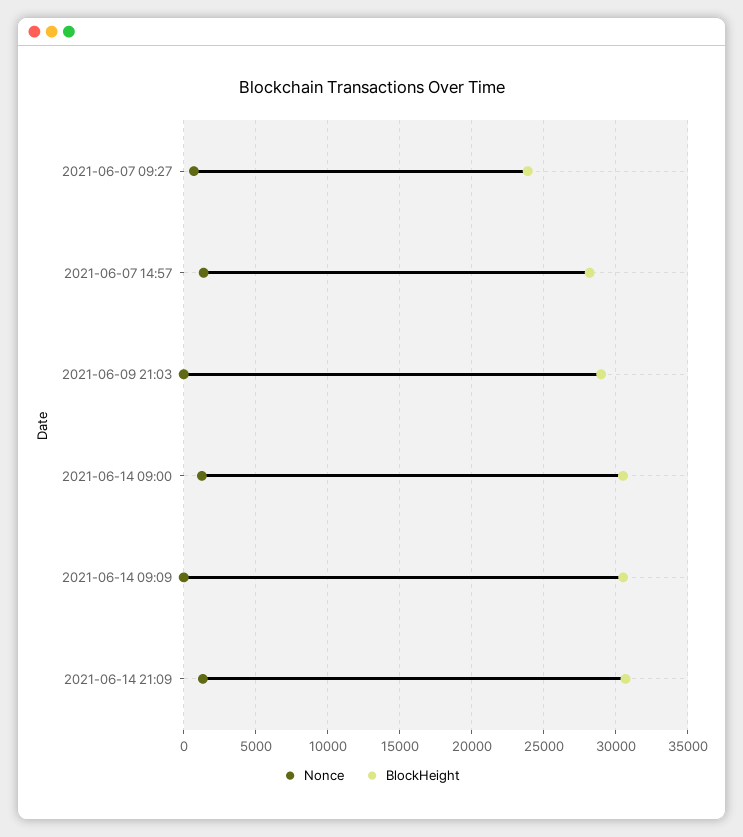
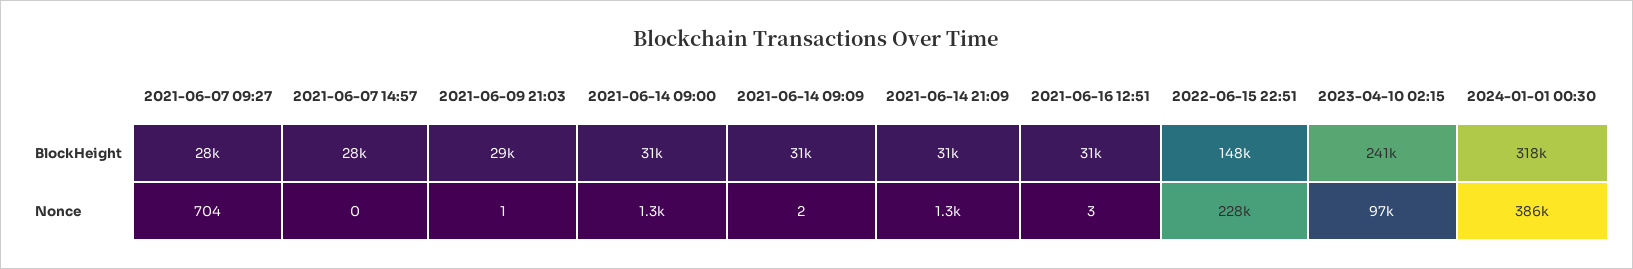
BlockHeight, 2021-06-07 09:27: 24000 -> 28000
Nonce, 2021-06-07 14:57: 1500 -> 0
BlockHeight, 2021-06-16 12:51: none -> 31000
BlockHeight, 2022-06-15 22:51: none -> 148000
BlockHeight, 2023-04-10 02:15: none -> 241000
BlockHeight, 2024-01-01 00:30: none -> 318000
Nonce, 2021-06-16 12:51: none -> 3
Nonce, 2022-06-15 22:51: none -> 228000
Nonce, 2023-04-10 02:15: none -> 97000
Nonce, 2024-01-01 00:30: none -> 386000

